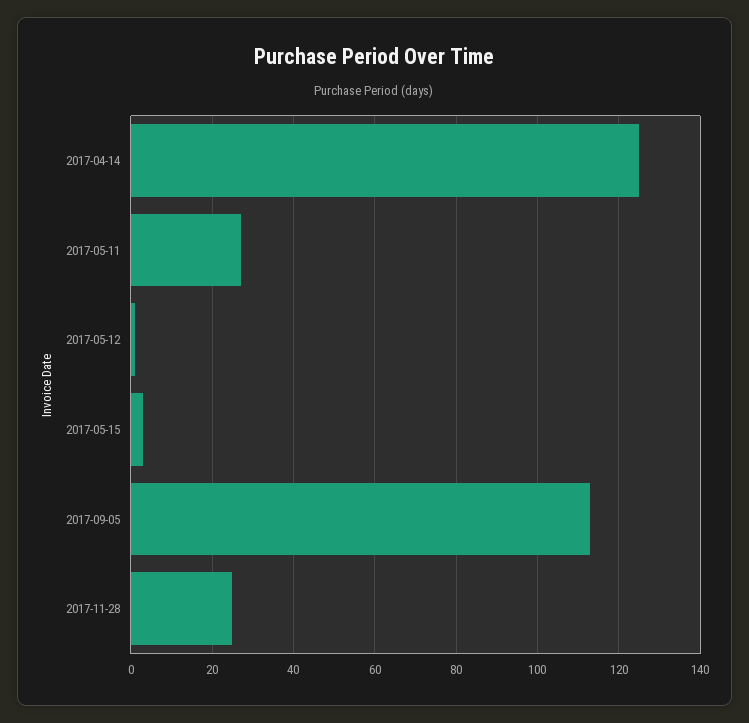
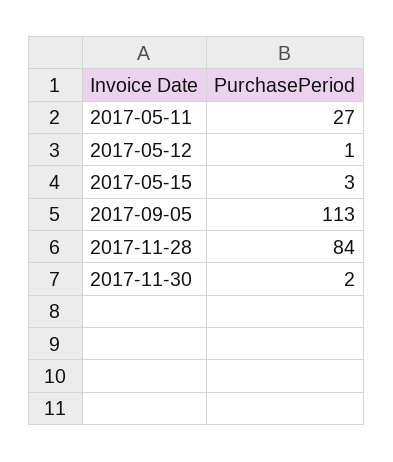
2017-04-14: 125 -> none
2017-11-28: 25 -> 84
2017-11-30: none -> 2

